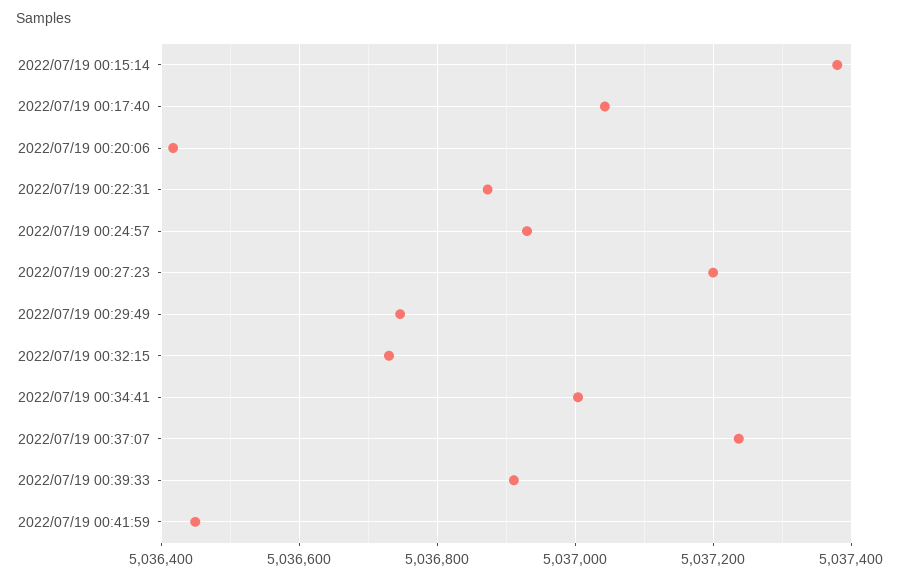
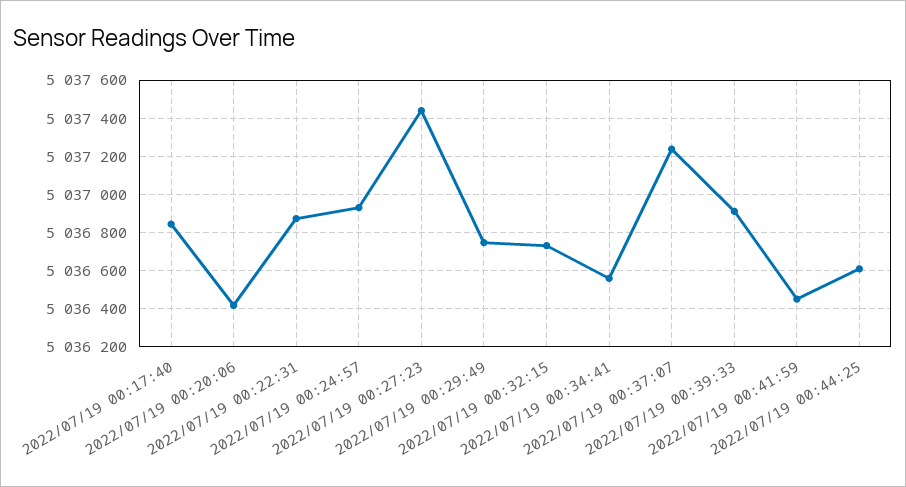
2022/07/19 00:15:14: 5037380 -> none
2022/07/19 00:17:40: 5037040 -> 5036850
2022/07/19 00:27:23: 5037200 -> 5037450
2022/07/19 00:34:41: 5037000 -> 5036550
2022/07/19 00:44:25: none -> 5036600

